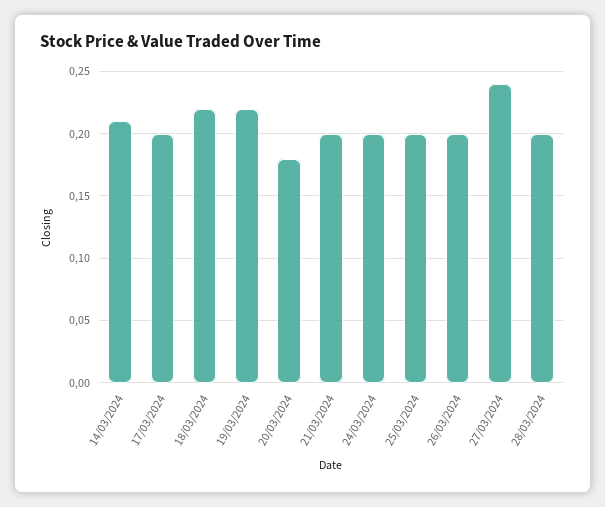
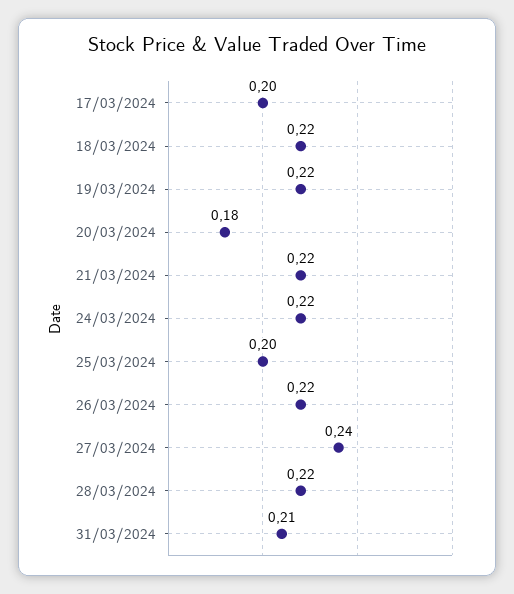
14/03/2024: 0.21 -> none
21/03/2024: 0.2 -> 0.22
24/03/2024: 0.2 -> 0.22
26/03/2024: 0.2 -> 0.22
28/03/2024: 0.2 -> 0.22
31/03/2024: none -> 0.21

